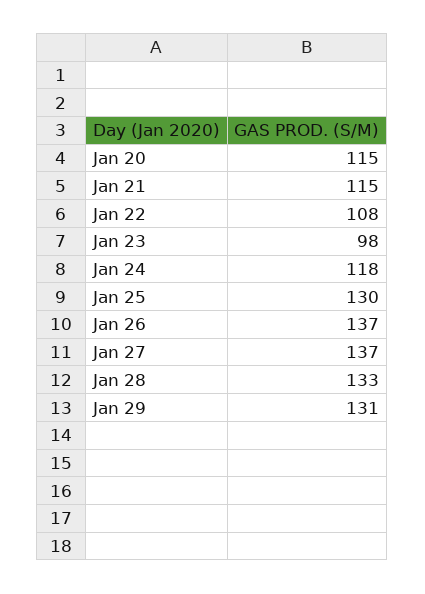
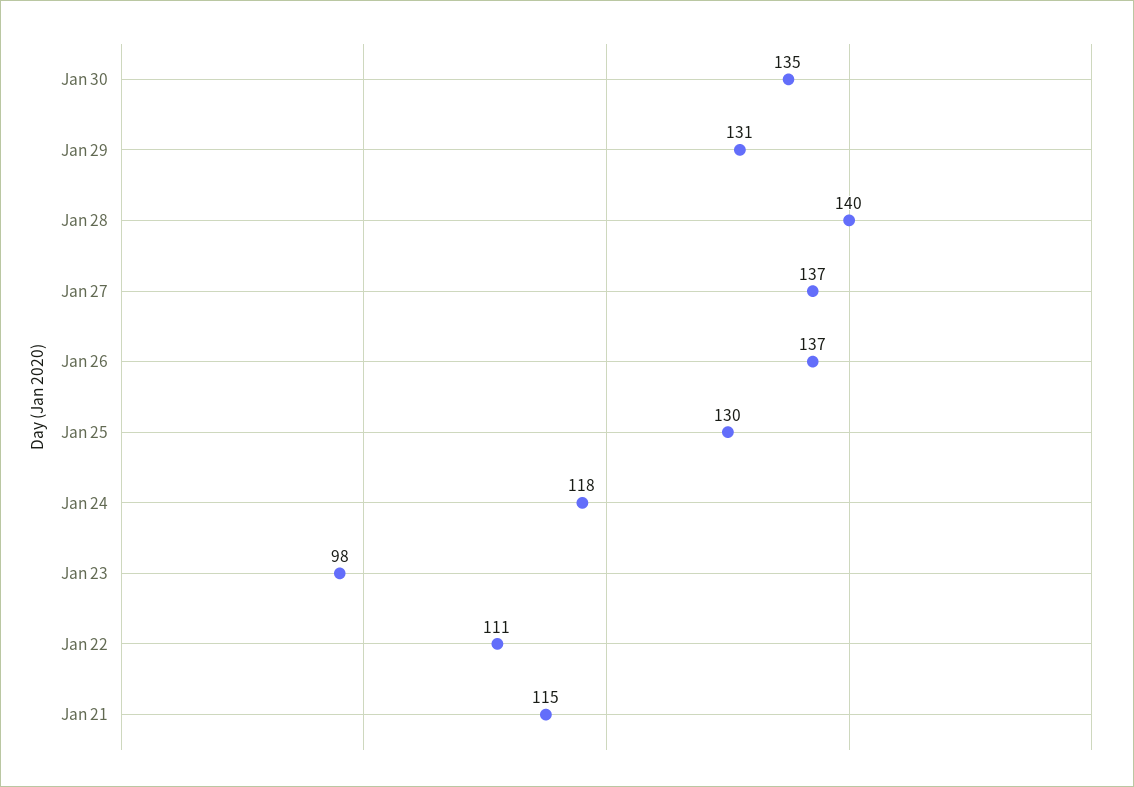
Jan 20: 115 -> none
Jan 22: 108 -> 111
Jan 28: 133 -> 140
Jan 30: none -> 135

